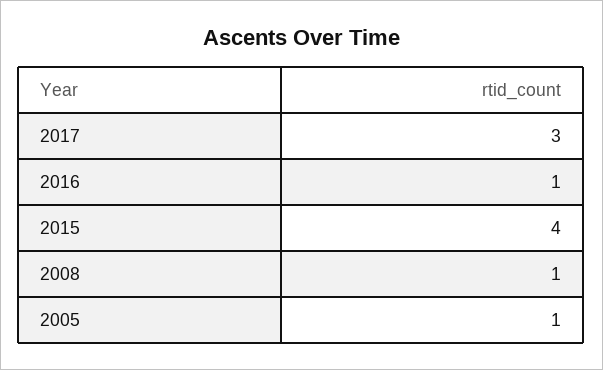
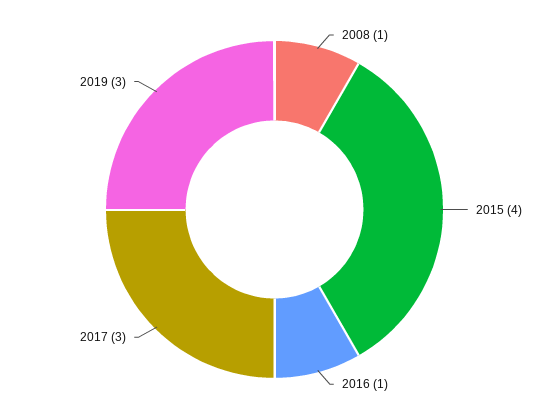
2005: 1 -> none
2019: none -> 3

